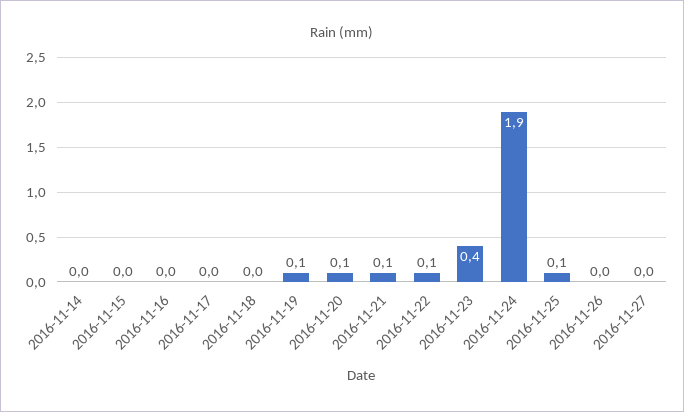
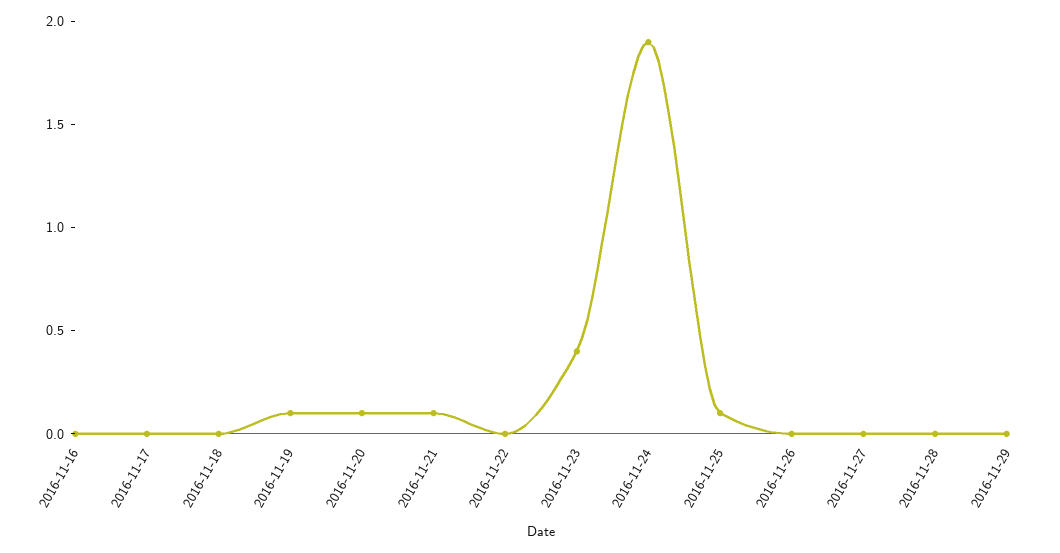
2016-11-14: 0 -> none
2016-11-15: 0 -> none
2016-11-22: 0.1 -> 0
2016-11-28: none -> 0
2016-11-29: none -> 0

